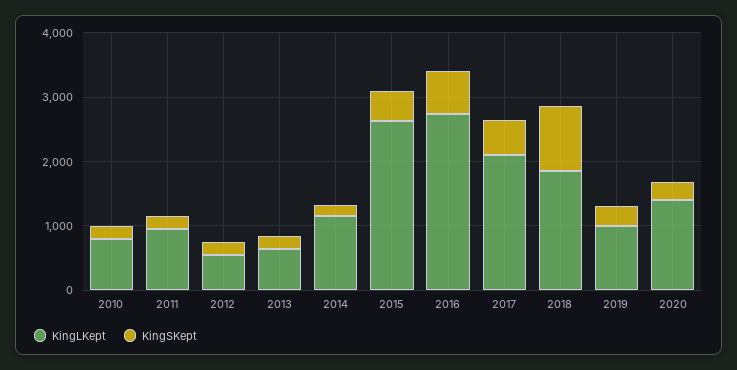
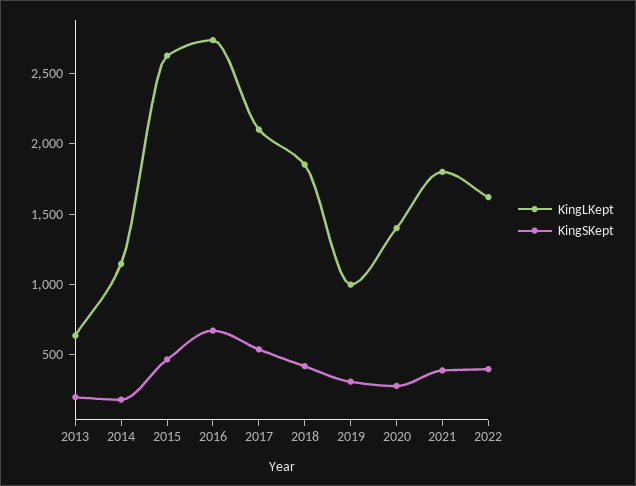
KingLKept, 2010: 800 -> none
KingSKept, 2010: 200 -> none
KingLKept, 2011: 1000 -> none
KingSKept, 2011: 200 -> none
KingLKept, 2012: 600 -> none
KingSKept, 2012: 200 -> none
KingSKept, 2018: 1000 -> 400
KingLKept, 2021: none -> 1800
KingSKept, 2021: none -> 400
KingLKept, 2022: none -> 1600
KingSKept, 2022: none -> 400

